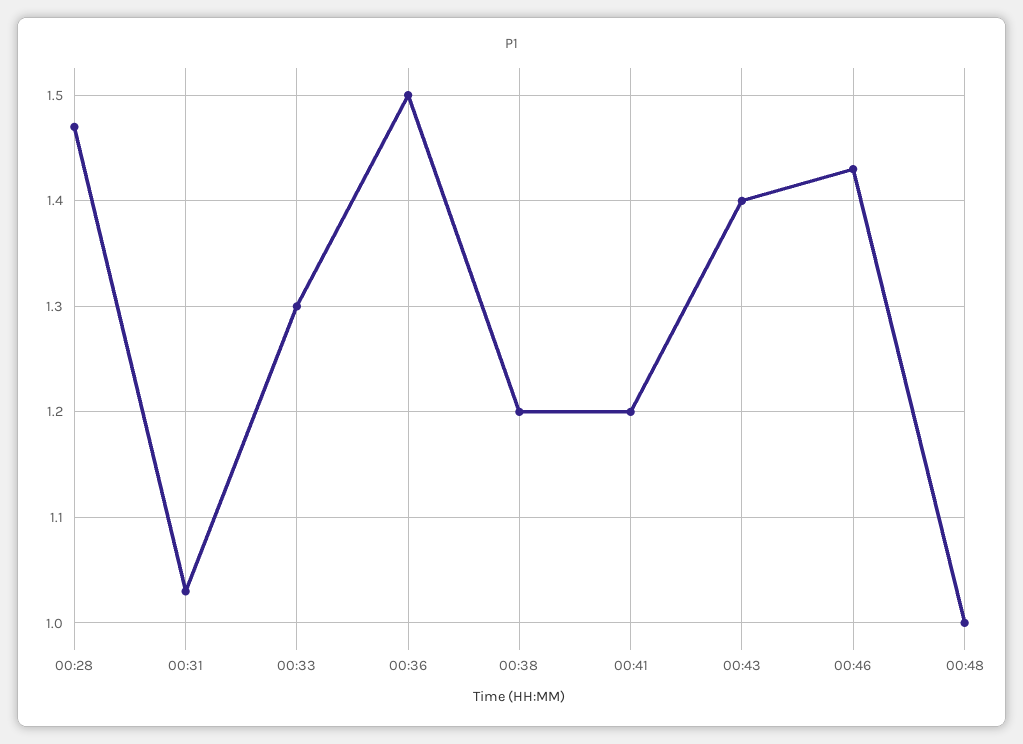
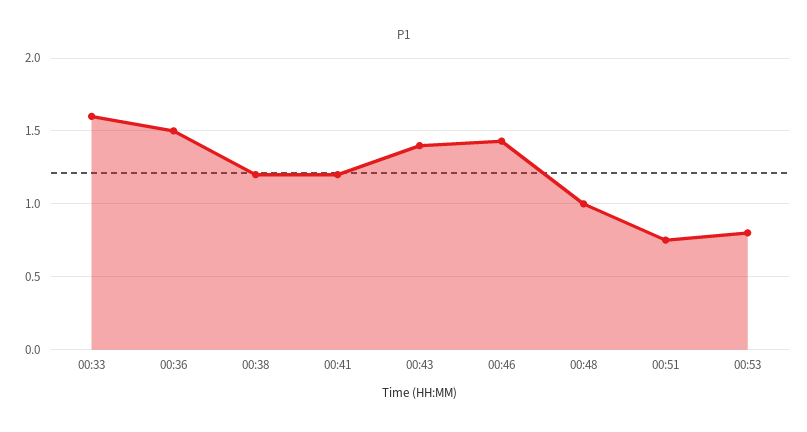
00:28: 1.47 -> none
00:31: 1.03 -> none
00:33: 1.3 -> 1.6
00:51: none -> 0.75
00:53: none -> 0.8

